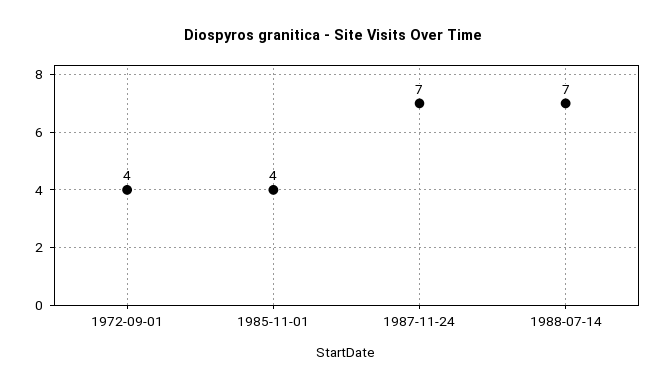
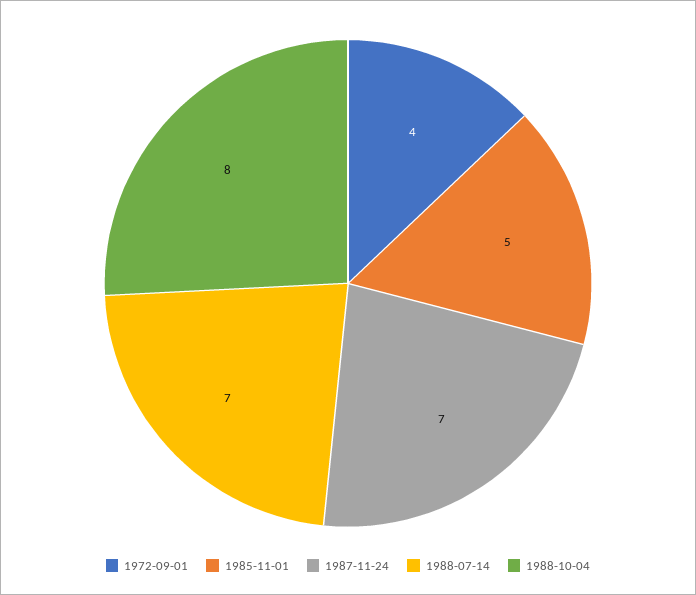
1985-11-01: 4 -> 5
1988-10-04: none -> 8

